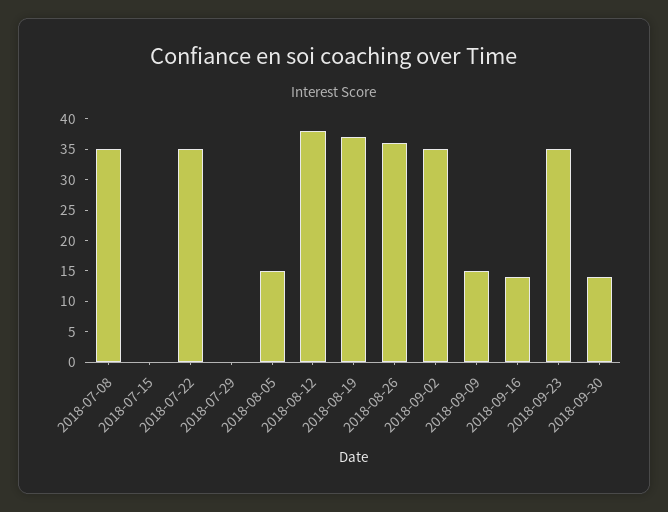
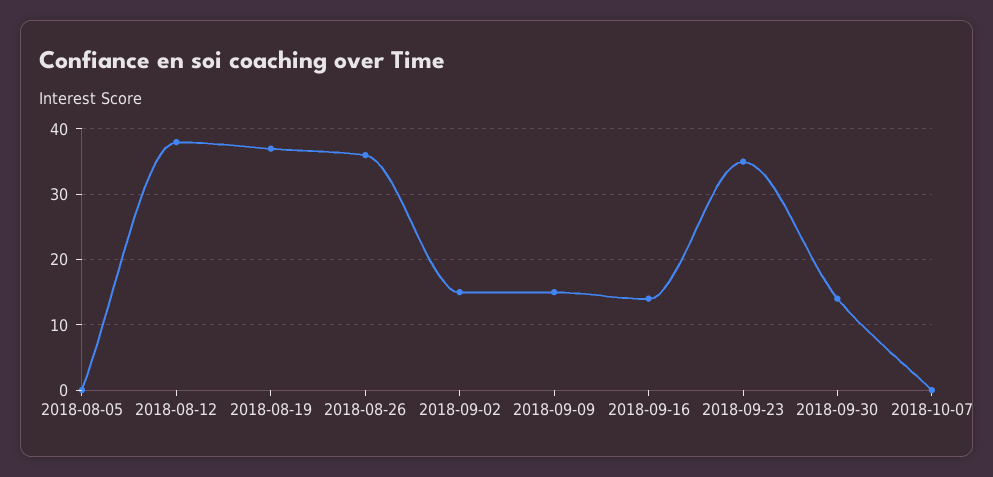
2018-07-08: 35 -> none
2018-07-15: 0 -> none
2018-07-22: 35 -> none
2018-07-29: 0 -> none
2018-08-05: 15 -> 0
2018-09-02: 35 -> 15
2018-10-07: none -> 0

